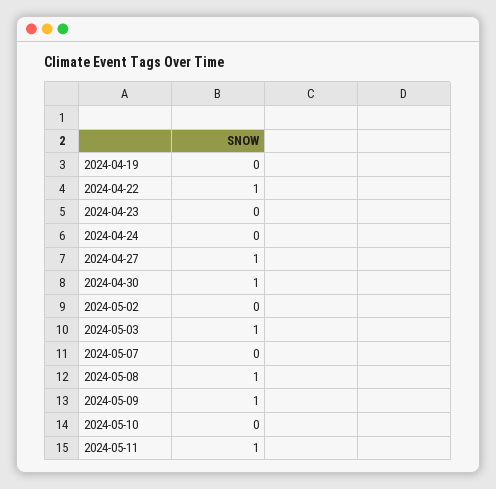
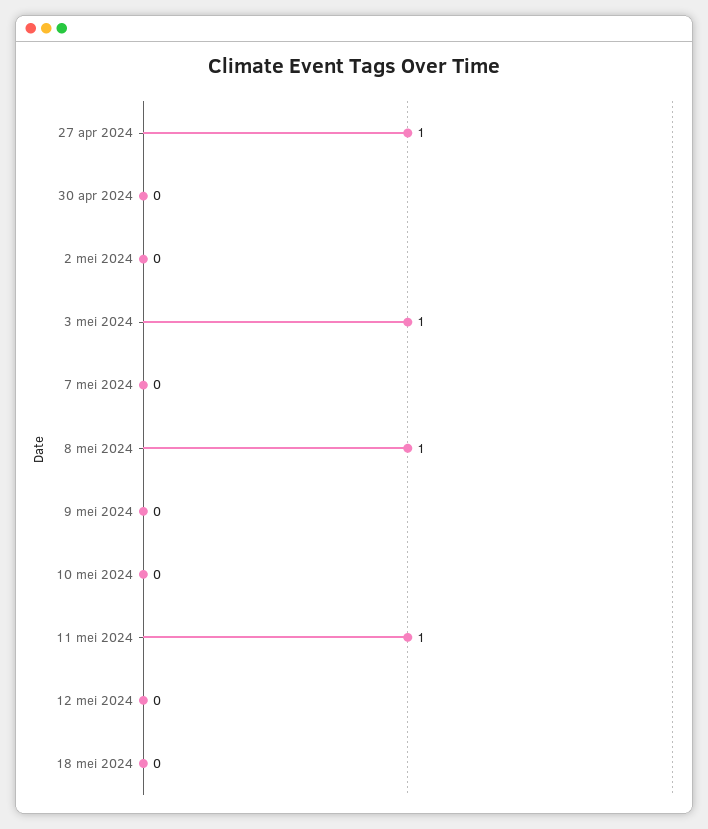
2024-04-19: 0 -> none
2024-04-22: 1 -> none
2024-04-23: 0 -> none
2024-04-24: 0 -> none
2024-04-30: 1 -> 0
2024-05-09: 1 -> 0
12 mei 2024: none -> 0
18 mei 2024: none -> 0

